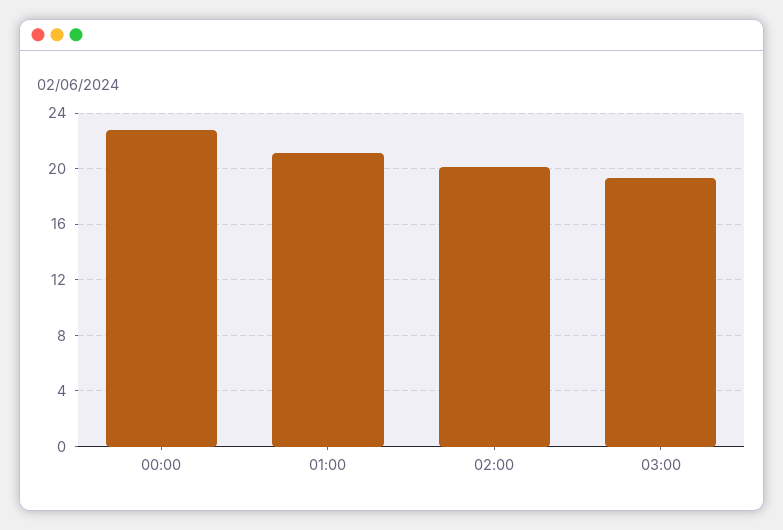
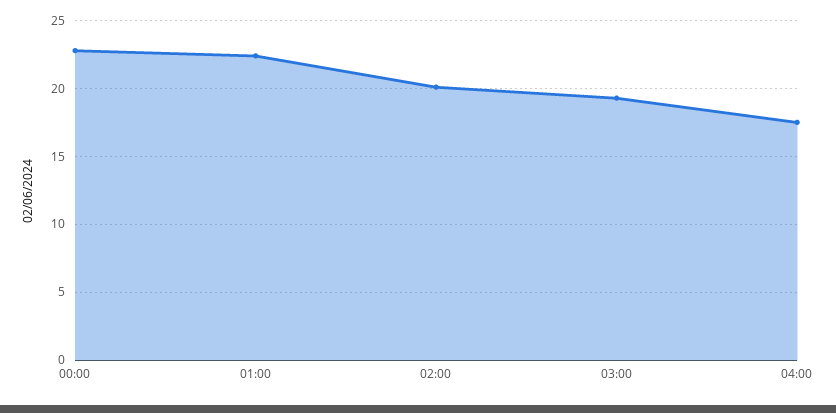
01:00: 21 -> 22.5
04:00: none -> 17.5

